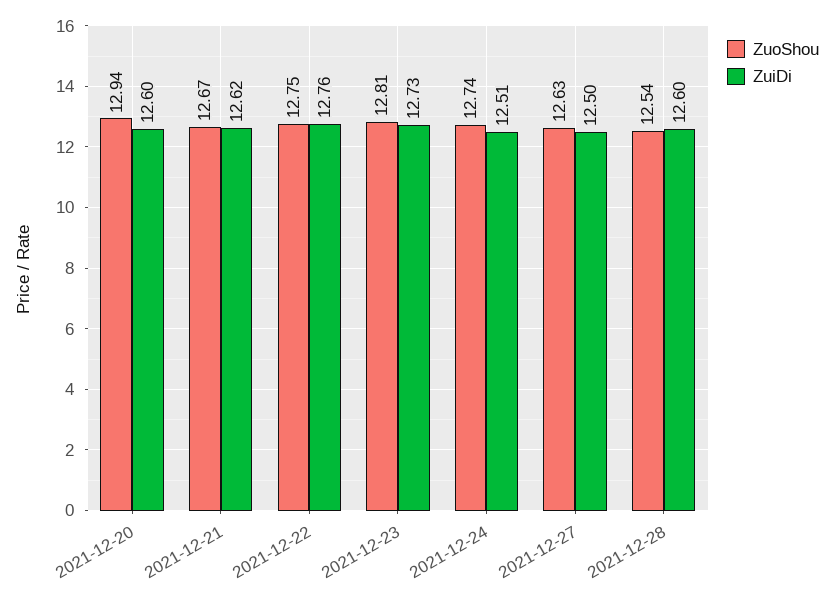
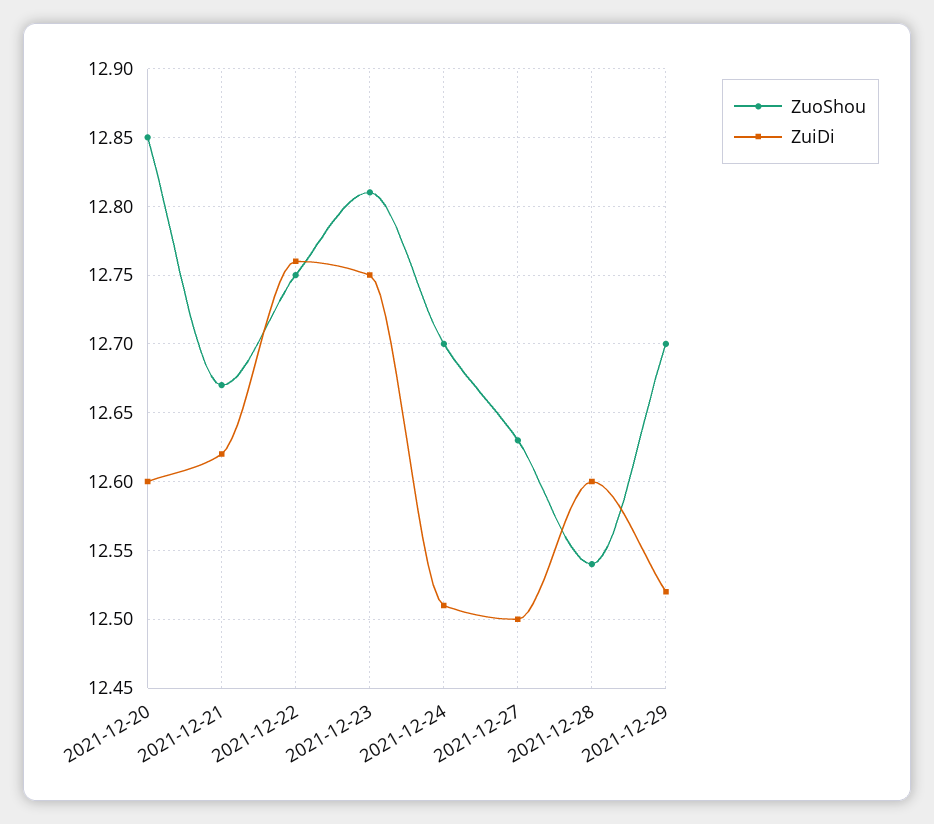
ZuoShou, 2021-12-20: 12.94 -> 12.85
ZuiDi, 2021-12-23: 12.73 -> 12.75
ZuoShou, 2021-12-24: 12.74 -> 12.7
ZuoShou, 2021-12-29: none -> 12.7
ZuiDi, 2021-12-29: none -> 12.52

